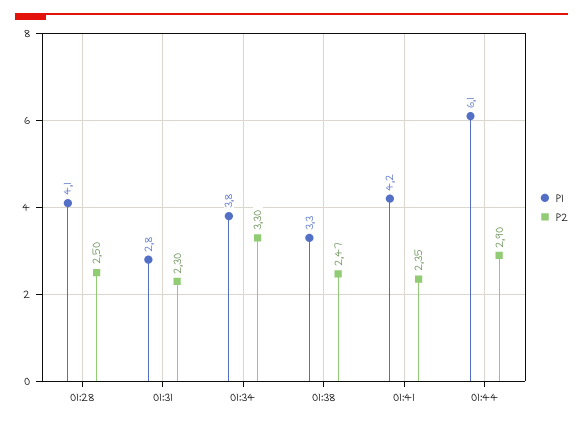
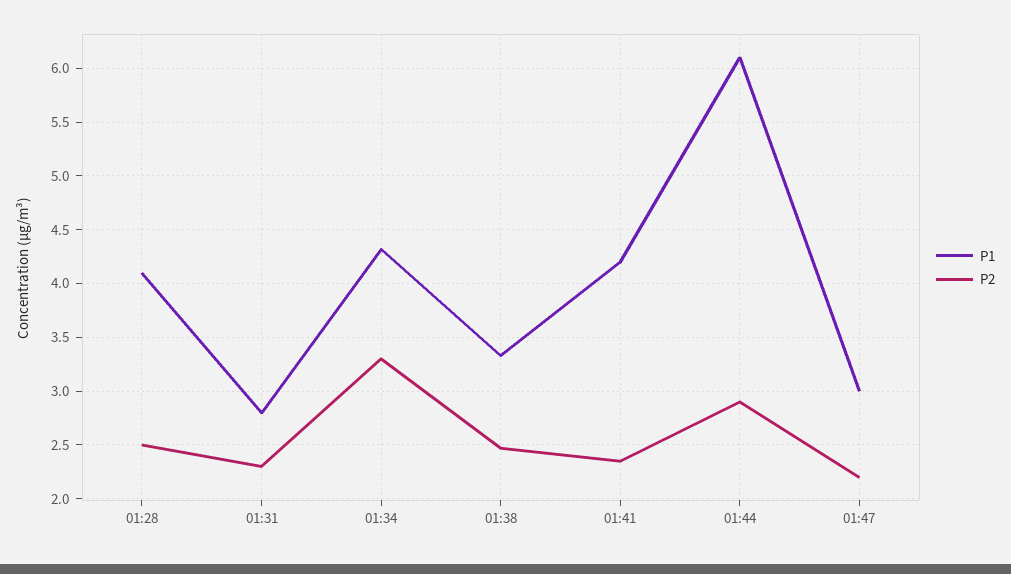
P1, 01:34: 3.8 -> 4.3
P1, 01:47: none -> 3
P2, 01:47: none -> 2.2

